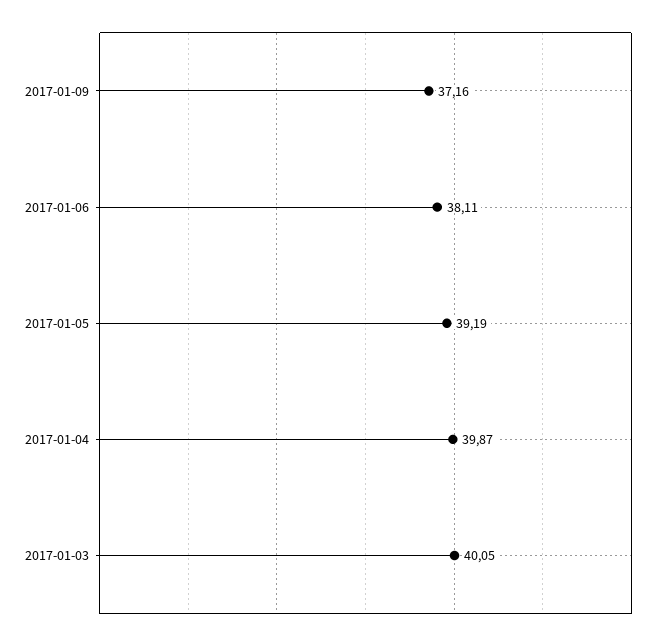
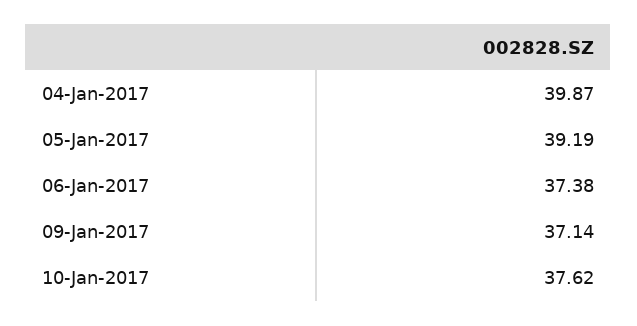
2017-01-09: 37.16 -> 37.14
2017-01-06: 38.11 -> 37.38
2017-01-03: 40.05 -> none
10-Jan-2017: none -> 37.62

